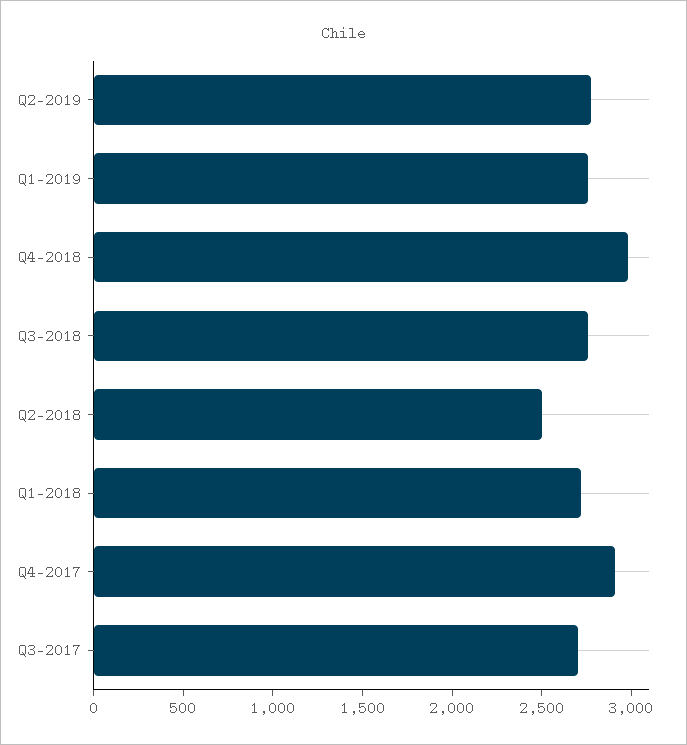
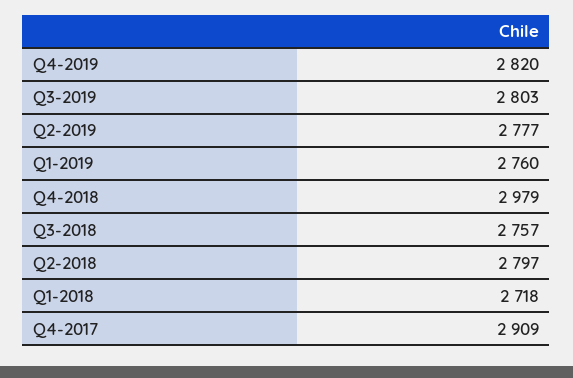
Q2-2018: 2500 -> 2797
Q3-2017: 2700 -> none
Q4-2019: none -> 2820
Q3-2019: none -> 2803

